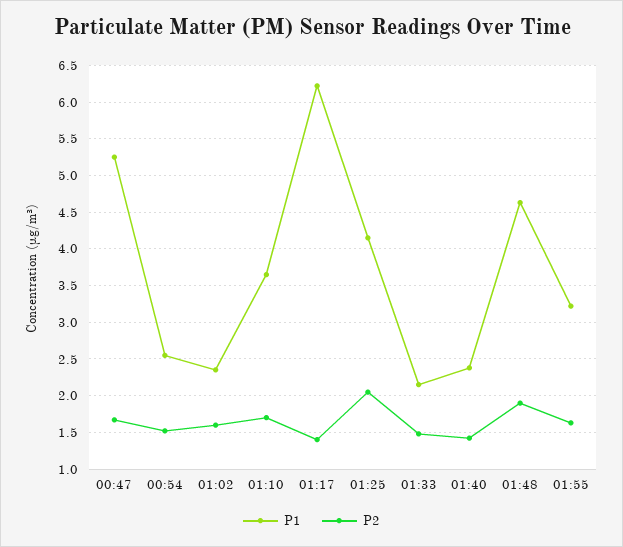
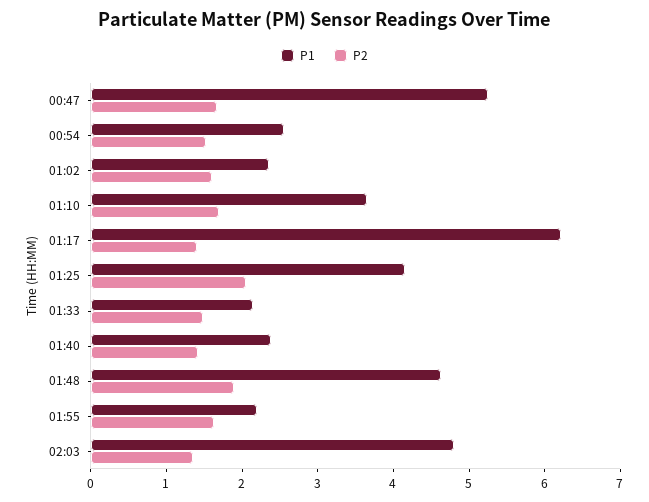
P1, 01:55: 3.2 -> 2.2
P1, 02:03: none -> 4.8
P2, 02:03: none -> 1.4

